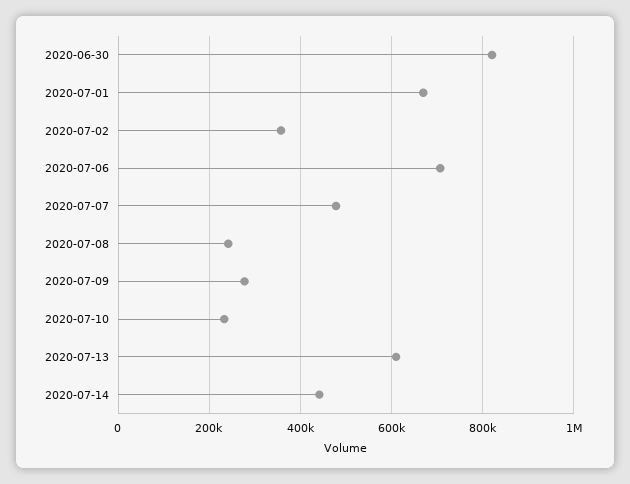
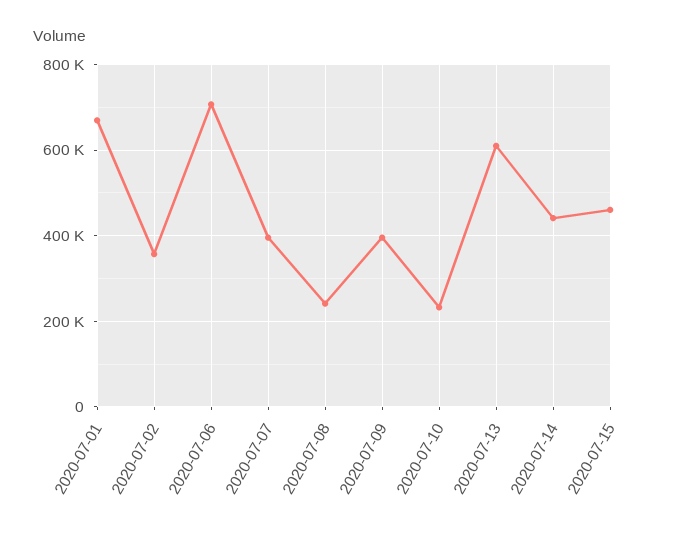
2020-06-30: 820000 -> none
2020-07-07: 480000 -> 400000
2020-07-09: 280000 -> 400000
2020-07-15: none -> 460000

